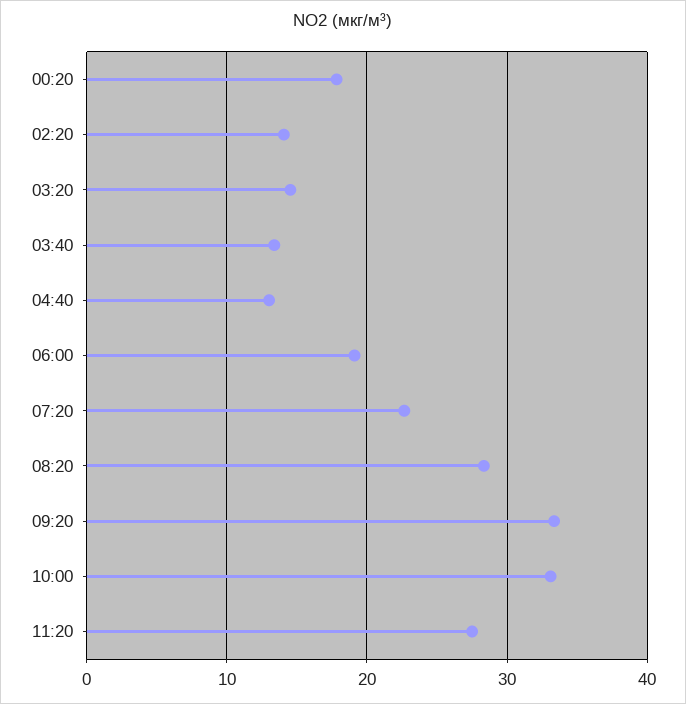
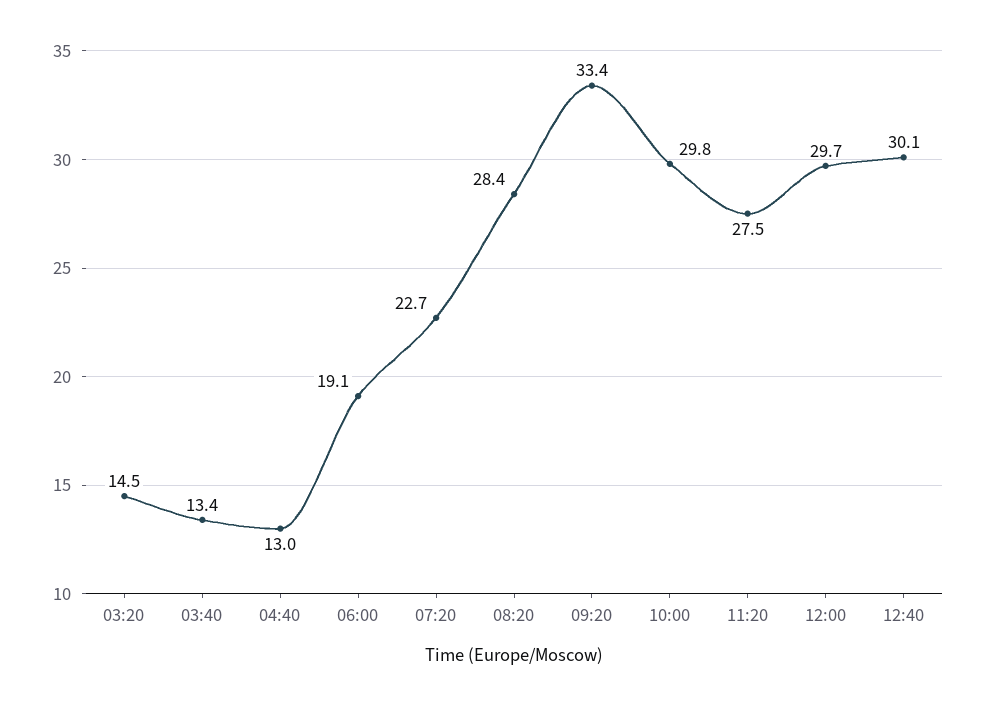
00:20: 18 -> none
02:20: 14 -> none
10:00: 33 -> 29.8
12:00: none -> 29.7
12:40: none -> 30.1

